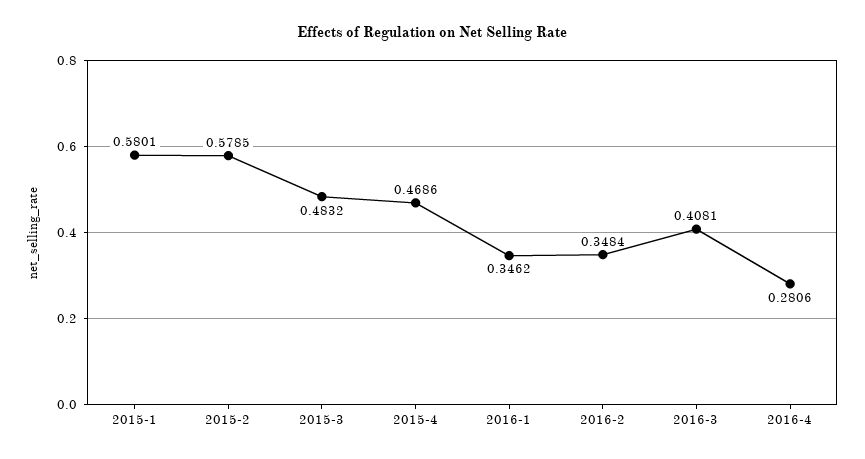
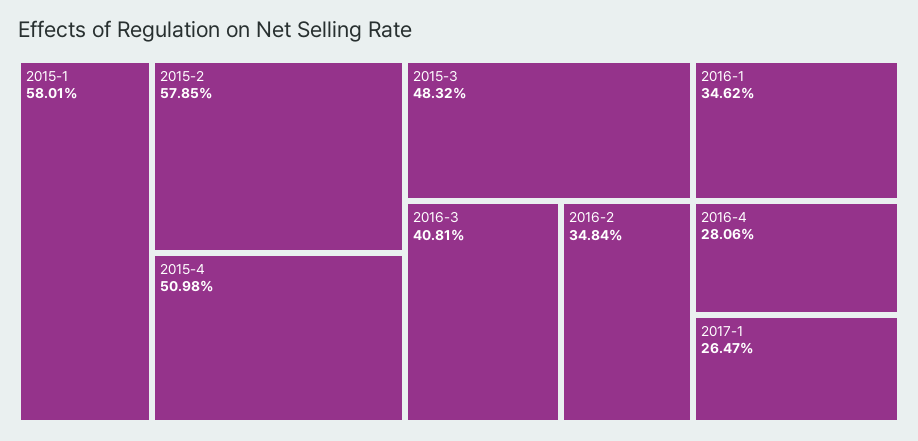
2015-4: 0.4686 -> 0.5098
2017-1: none -> 0.2647

